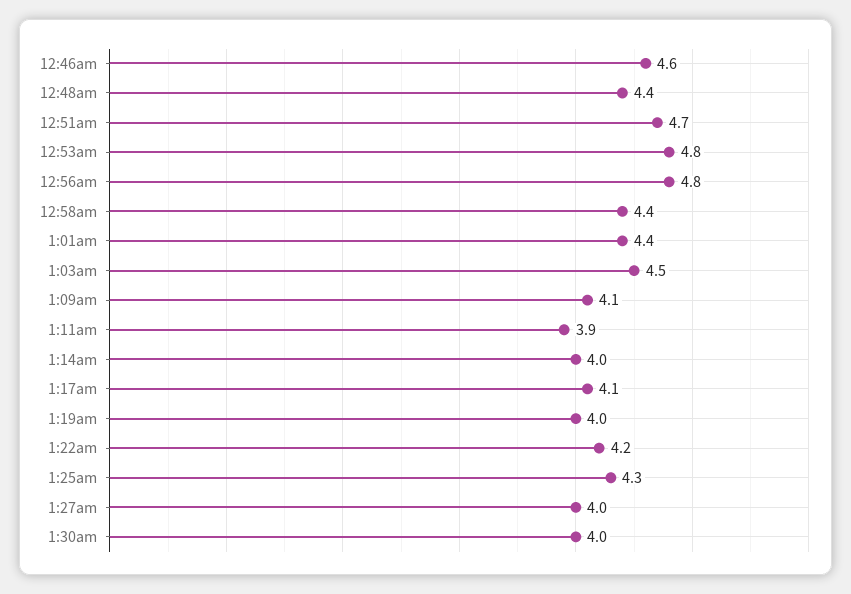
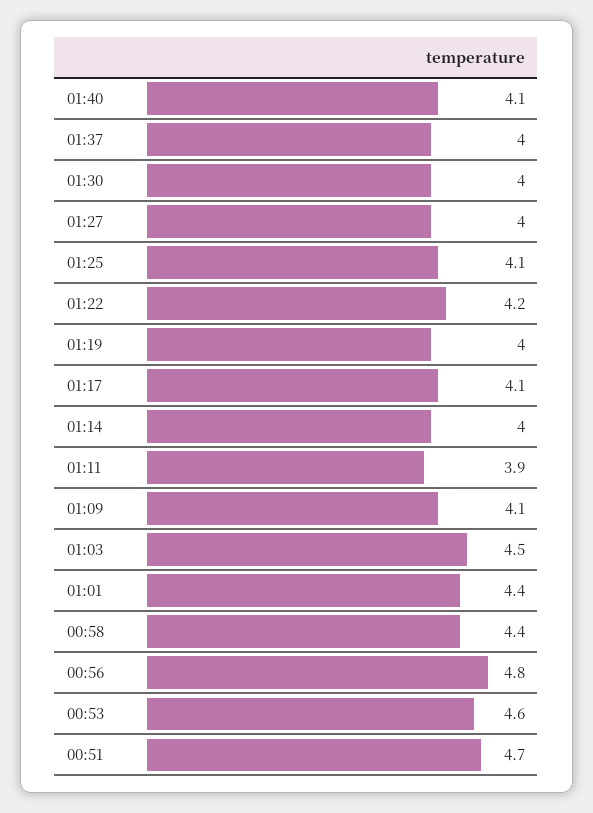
12:46am: 4.6 -> none
12:48am: 4.4 -> none
12:53am: 4.8 -> 4.6
1:25am: 4.3 -> 4.1
01:40: none -> 4.1
01:37: none -> 4

